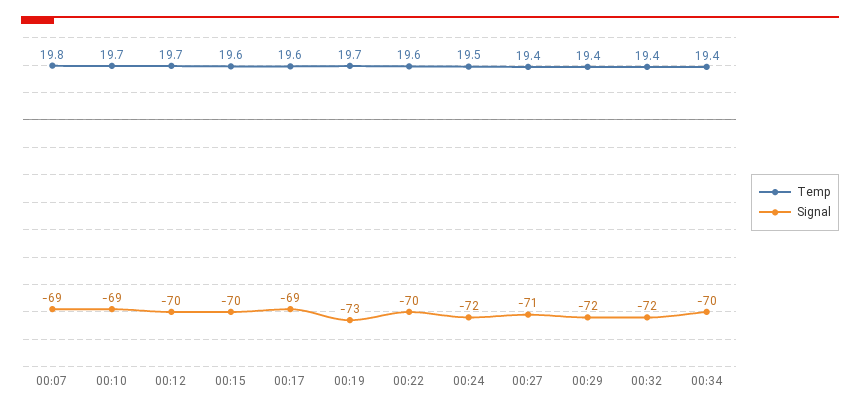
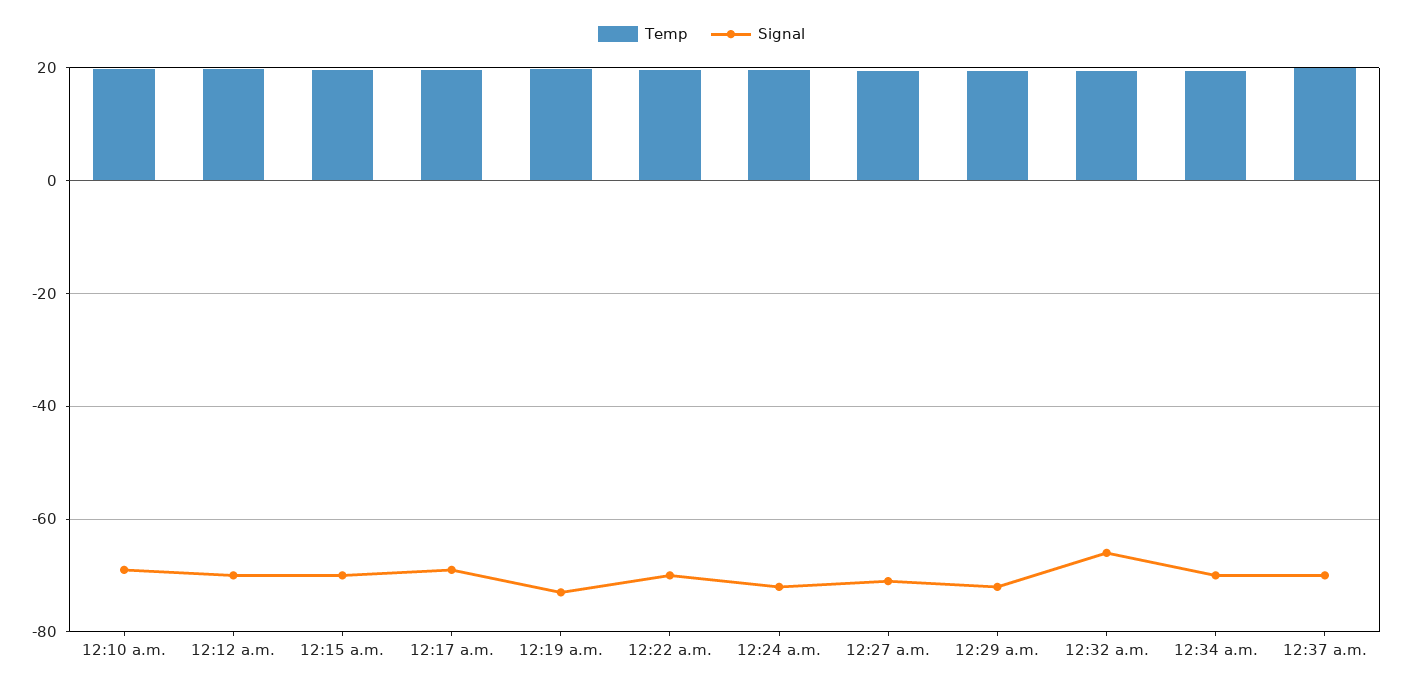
Temp, 00:07: 19.8 -> none
Signal, 00:07: -69 -> none
Signal, 00:32: -72 -> -66
Temp, 12:37 a.m.: none -> 20
Signal, 12:37 a.m.: none -> -70

